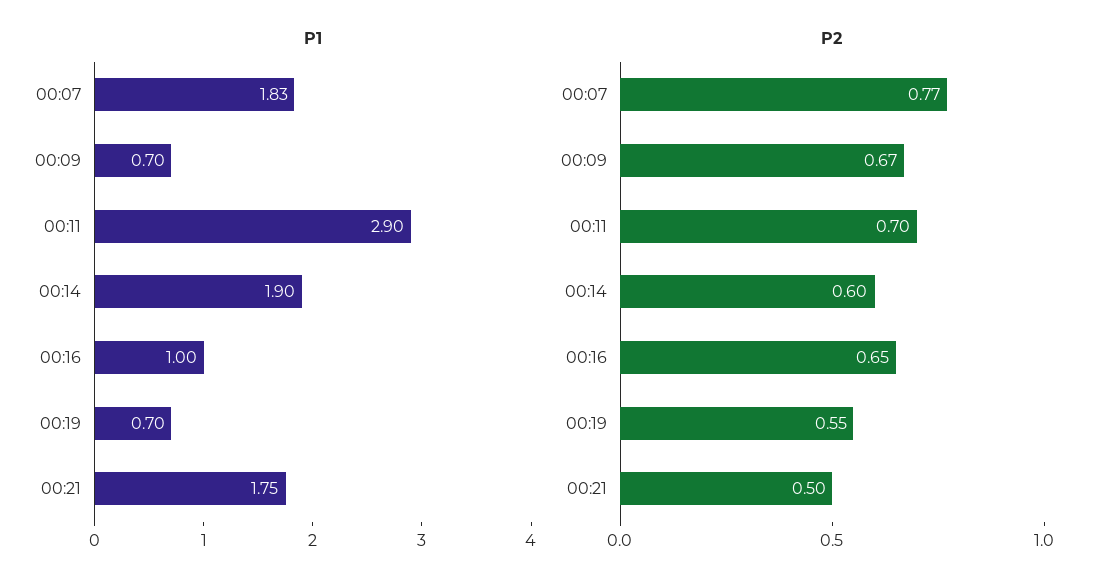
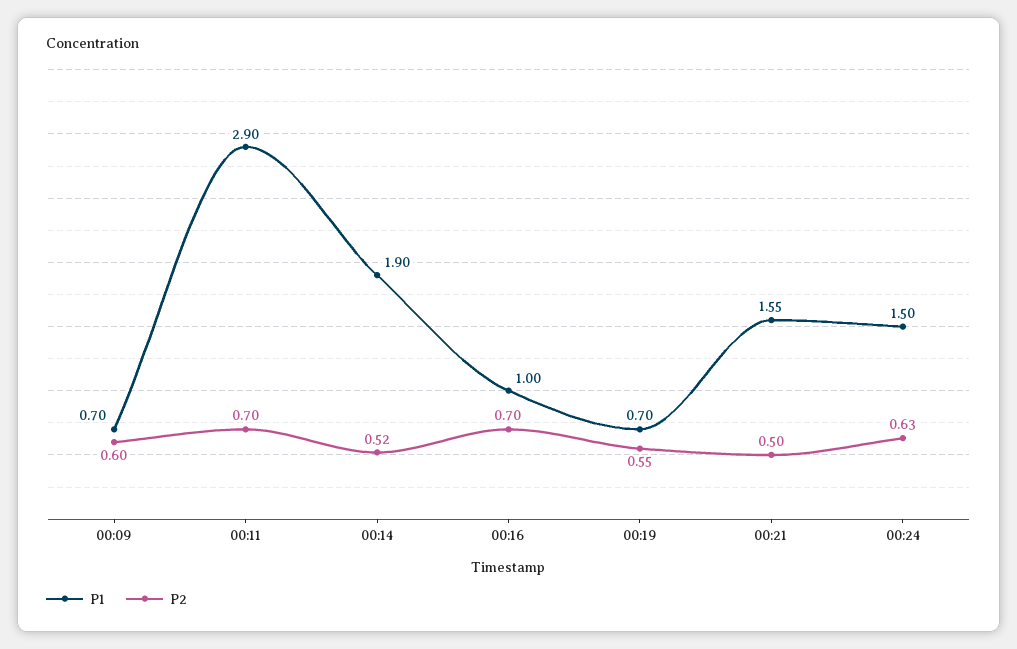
P1, 00:07: 1.83 -> none
P1, 00:21: 1.75 -> 1.55
P2, 00:07: 0.77 -> none
P2, 00:09: 0.67 -> 0.6
P2, 00:14: 0.6 -> 0.52
P2, 00:16: 0.65 -> 0.7
P1, 00:24: none -> 1.5
P2, 00:24: none -> 0.63

